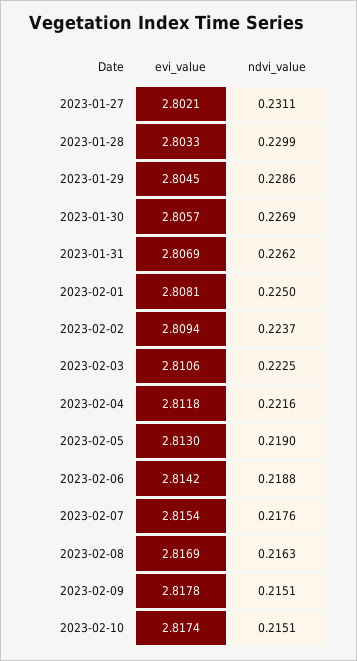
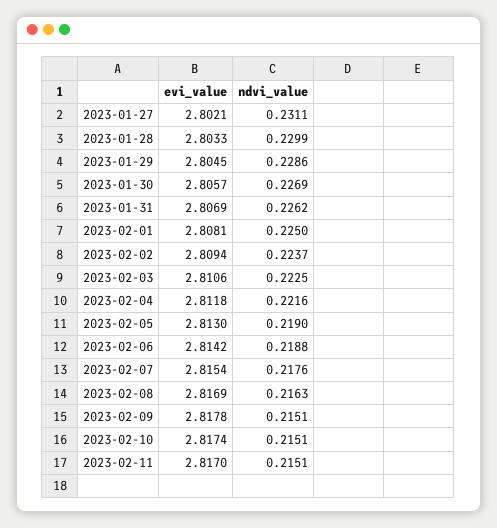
evi_value, 2023-02-11: none -> 2.817
ndvi_value, 2023-02-11: none -> 0.2151

